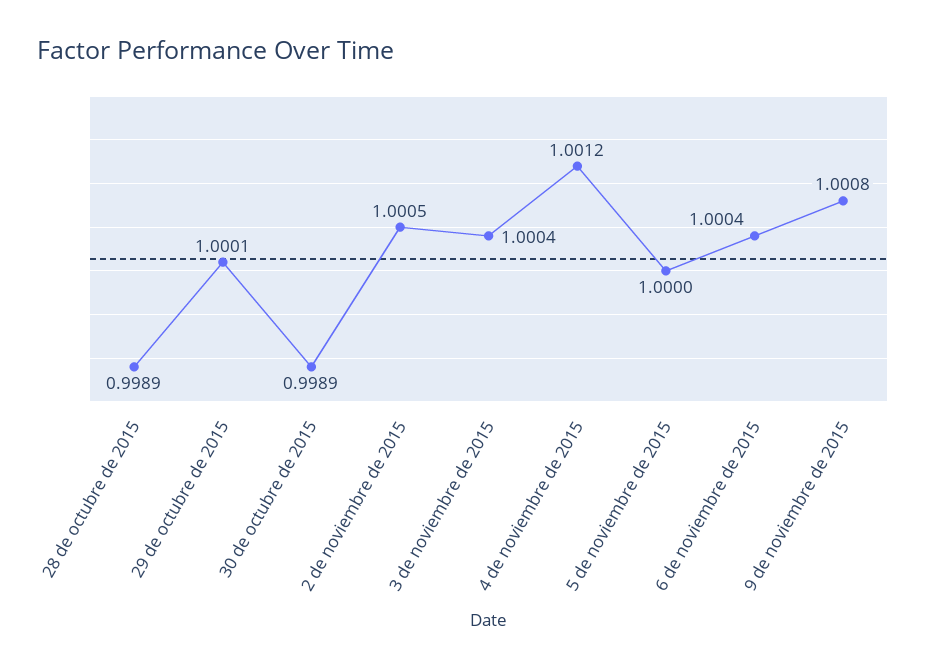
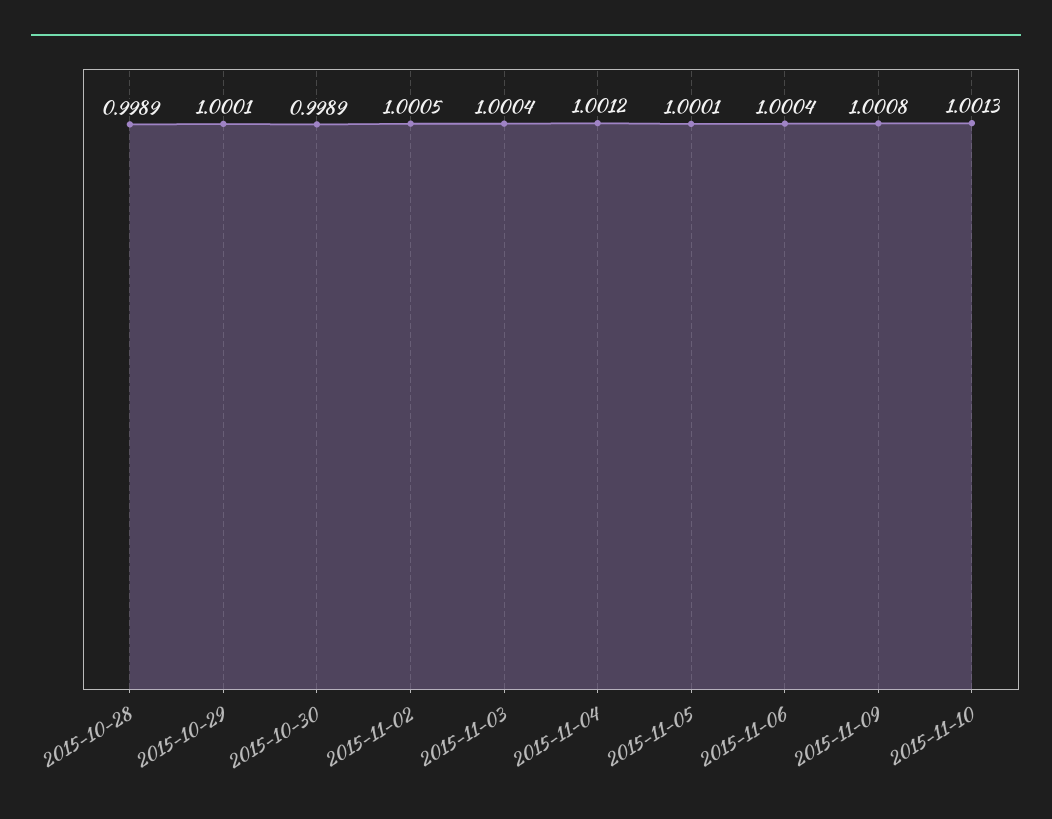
5 de noviembre de 2015: 1 -> 1.0001
2015-11-10: none -> 1.0013

